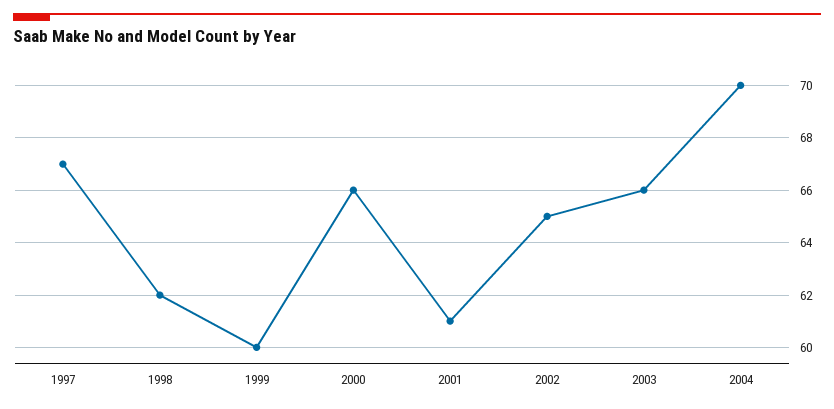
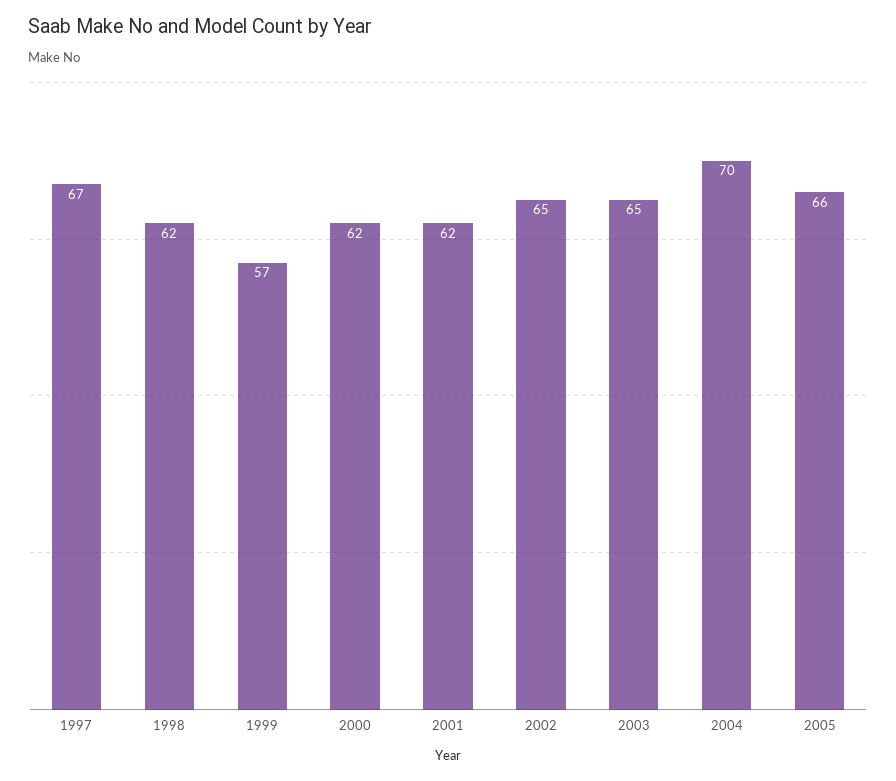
1999: 60 -> 57
2000: 66 -> 62
2001: 61 -> 62
2003: 66 -> 65
2005: none -> 66

